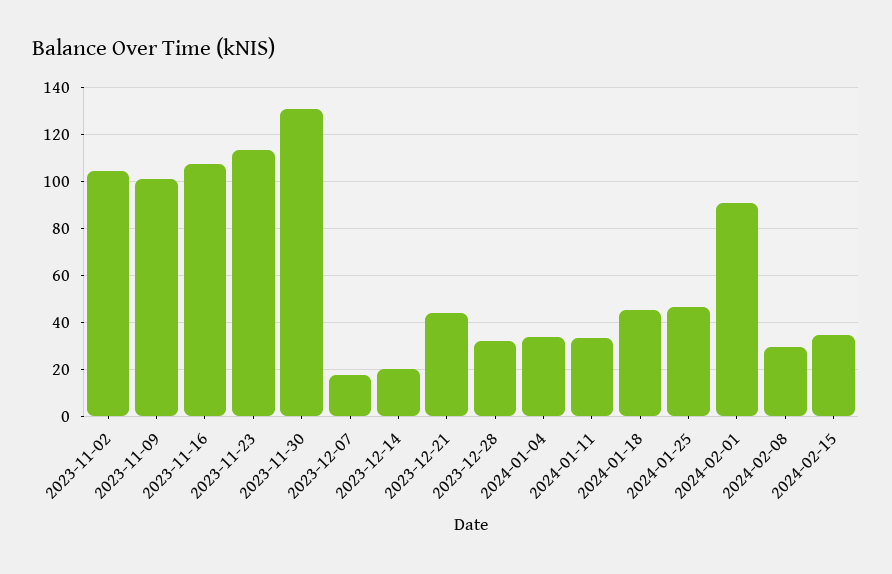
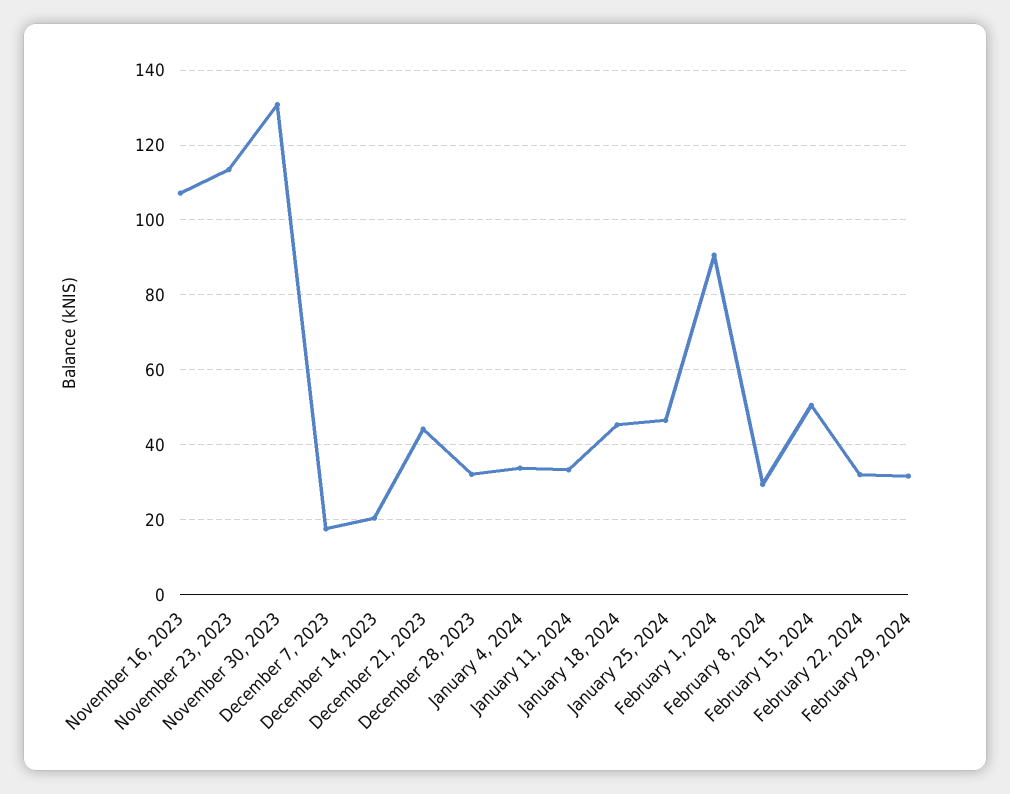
2023-11-02: 105 -> none
2023-11-09: 100 -> none
2024-02-15: 35 -> 50
February 22, 2024: none -> 32
February 29, 2024: none -> 32

